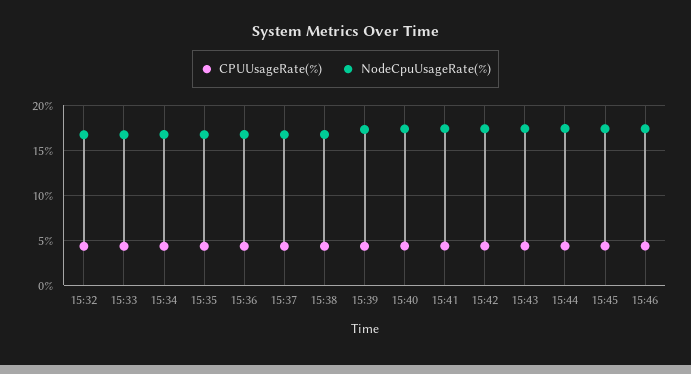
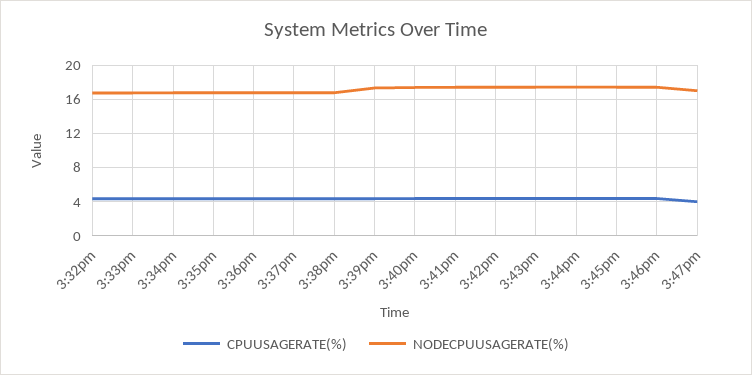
CPUUsageRate(%), 3:47pm: none -> 4
NodeCpuUsageRate(%), 3:47pm: none -> 17

